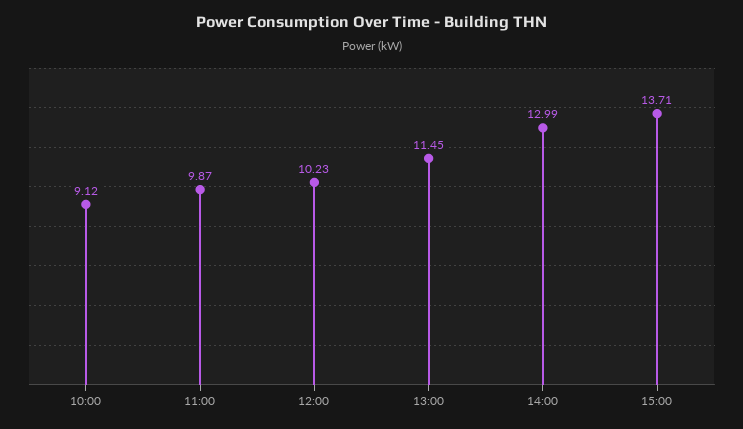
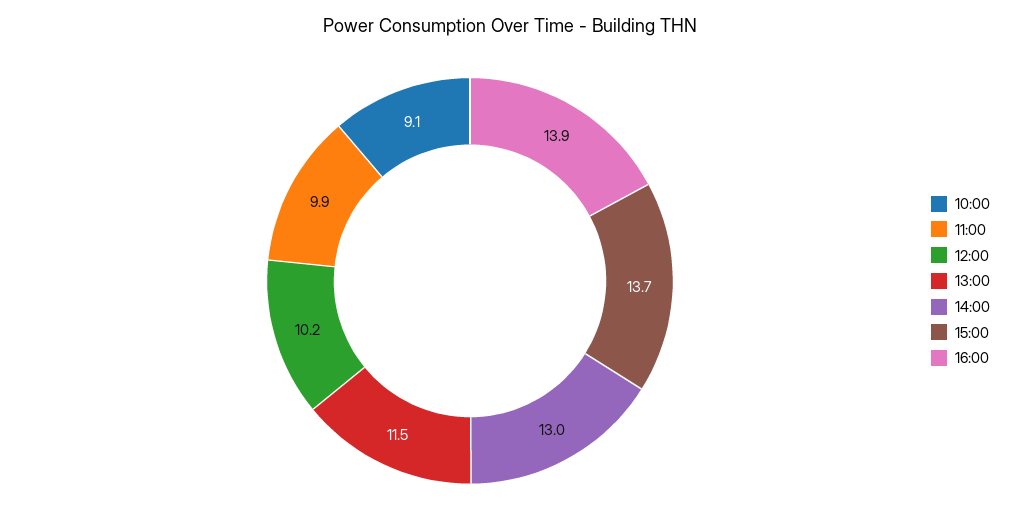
16:00: none -> 13.9

